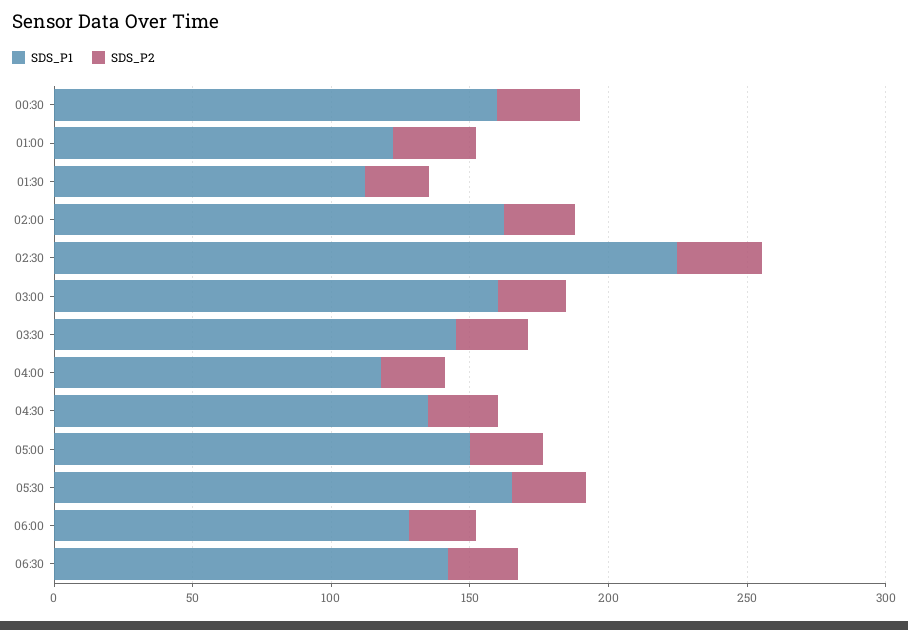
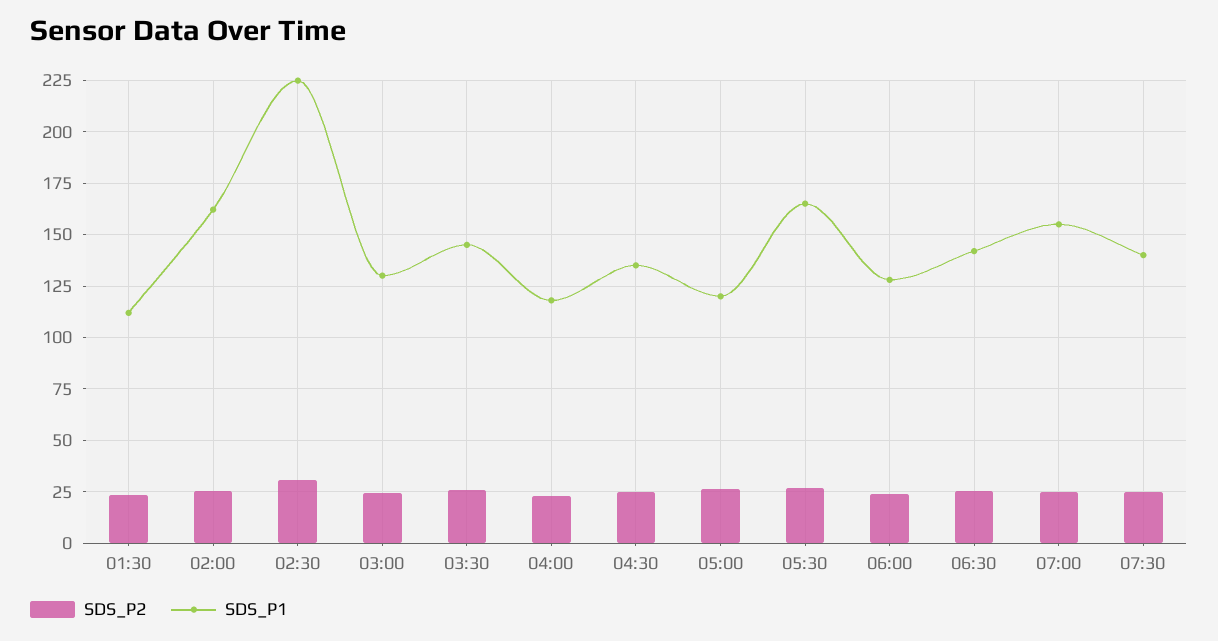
SDS_P1, 00:30: 160 -> none
SDS_P2, 00:30: 30 -> none
SDS_P1, 01:00: 120 -> none
SDS_P2, 01:00: 30 -> none
SDS_P1, 03:00: 160 -> 130
SDS_P1, 05:00: 150 -> 120
SDS_P2, 07:00: none -> 25
SDS_P1, 07:00: none -> 155
SDS_P2, 07:30: none -> 25
SDS_P1, 07:30: none -> 140

